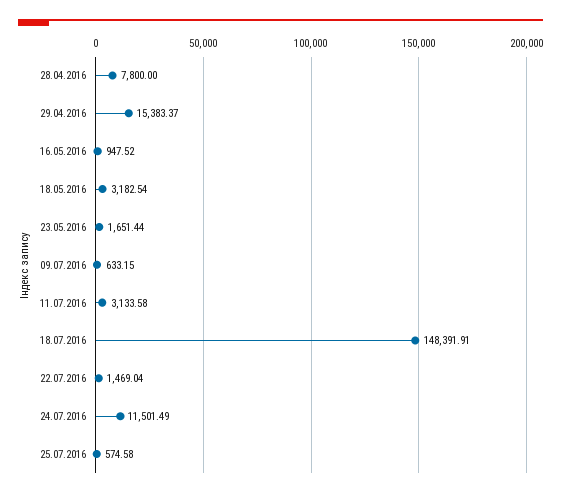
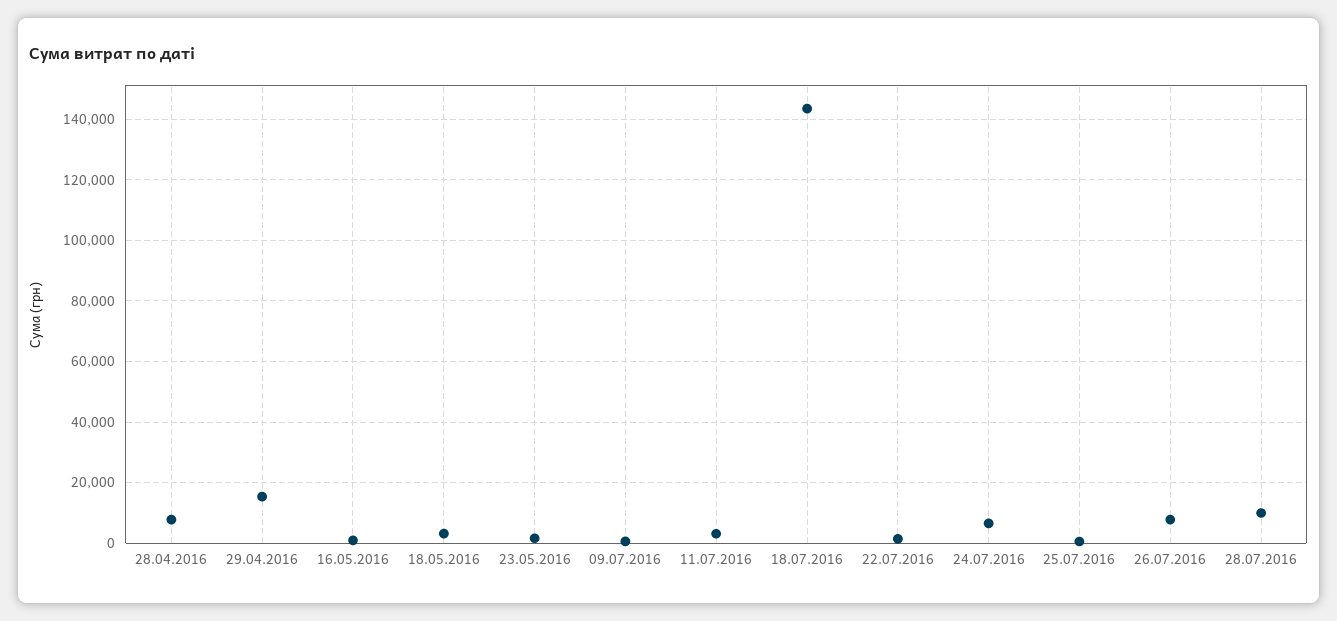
18.07.2016: 148391.91 -> 144000
24.07.2016: 11501.49 -> 6000
26.07.2016: none -> 8000
28.07.2016: none -> 10000

